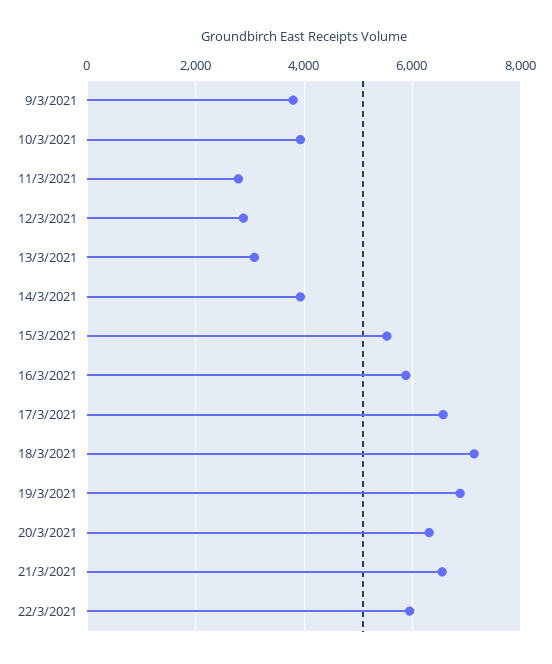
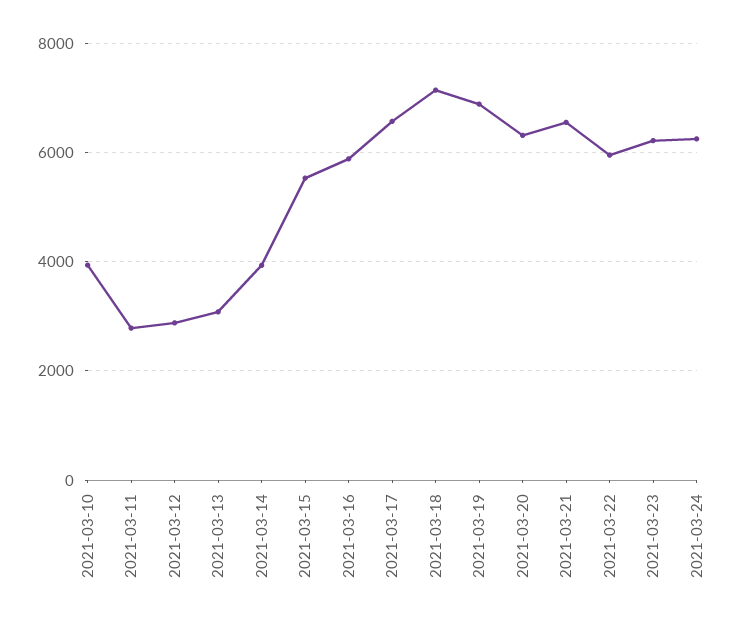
9/3/2021: 3800 -> none
2021-03-23: none -> 6200
2021-03-24: none -> 6200

